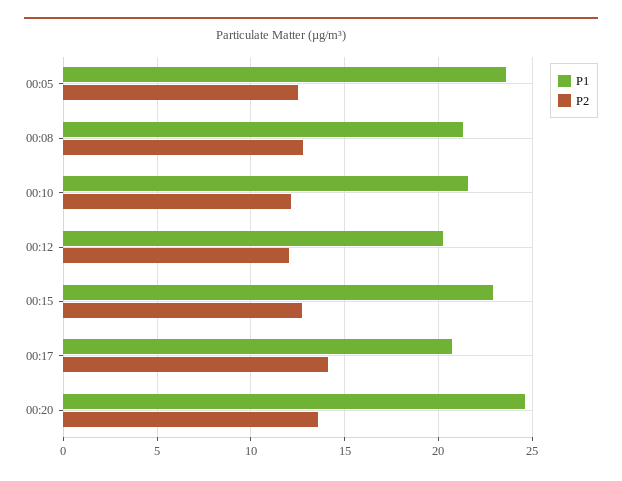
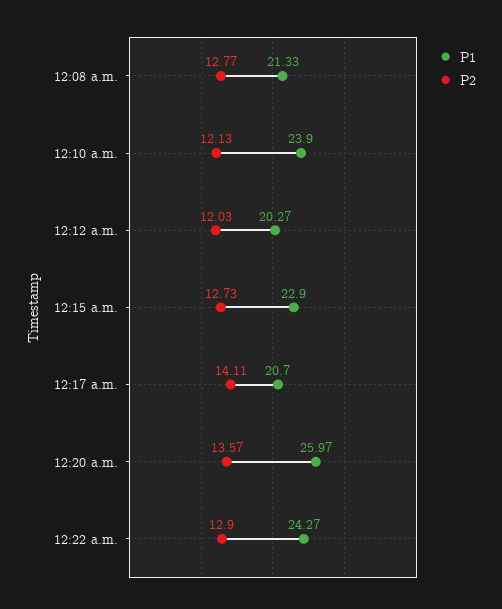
P1, 00:05: 23.5 -> none
P2, 00:05: 12.5 -> none
P1, 00:10: 21.5 -> 23.9
P1, 00:20: 24.5 -> 25.97
P1, 12:22 a.m.: none -> 24.27
P2, 12:22 a.m.: none -> 12.9

